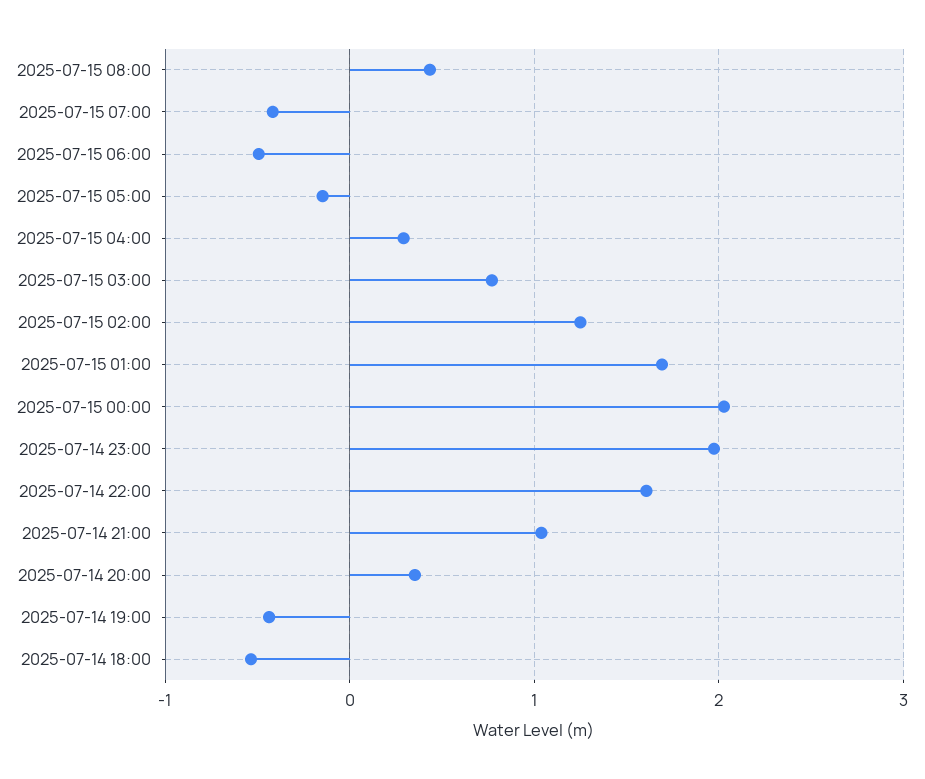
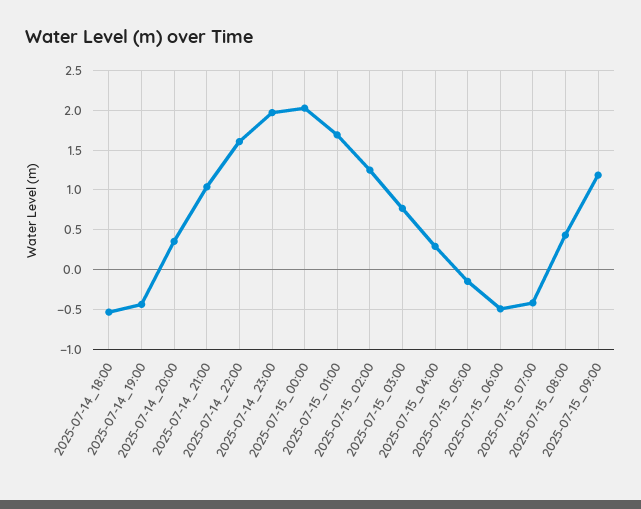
2025-07-15_09:00: none -> 1.2

